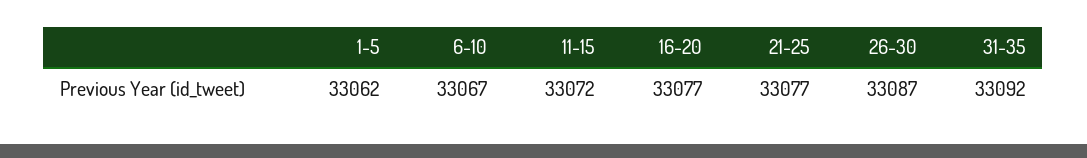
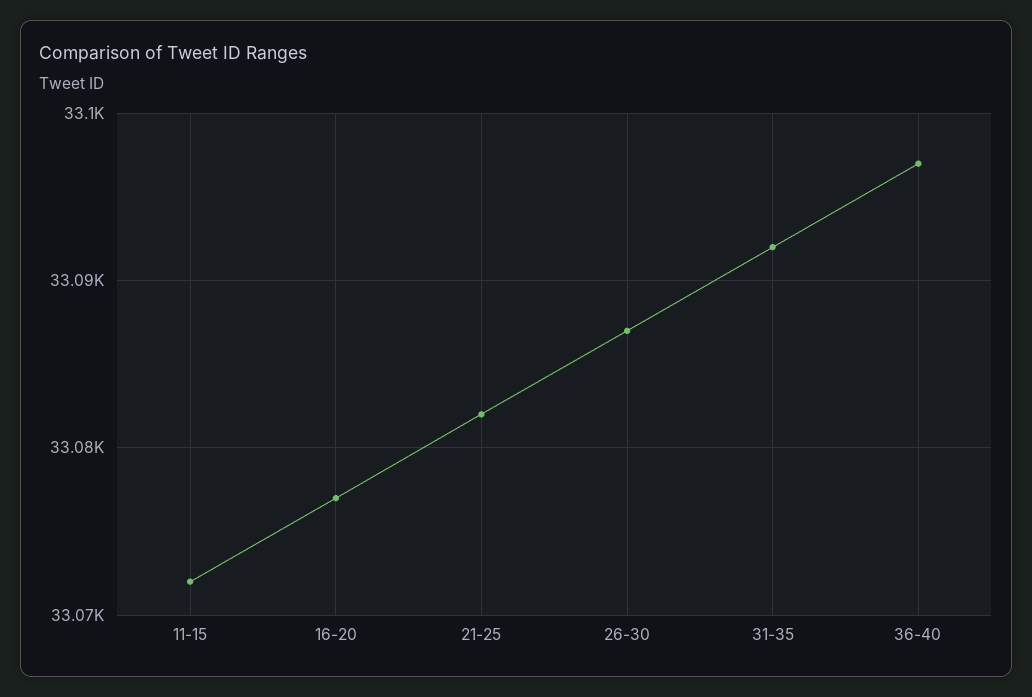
1-5: 33062 -> none
6-10: 33067 -> none
21-25: 33077 -> 33082
36-40: none -> 33097

